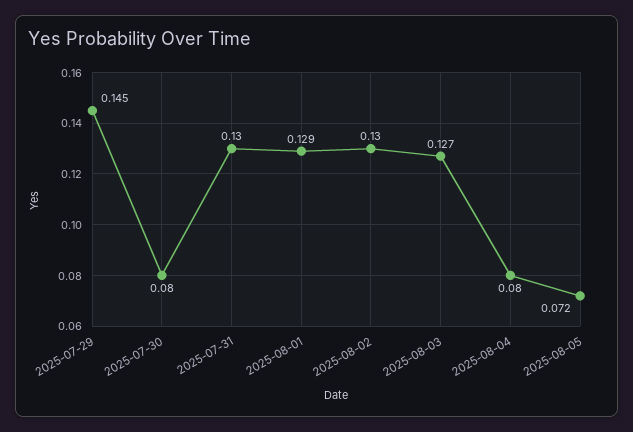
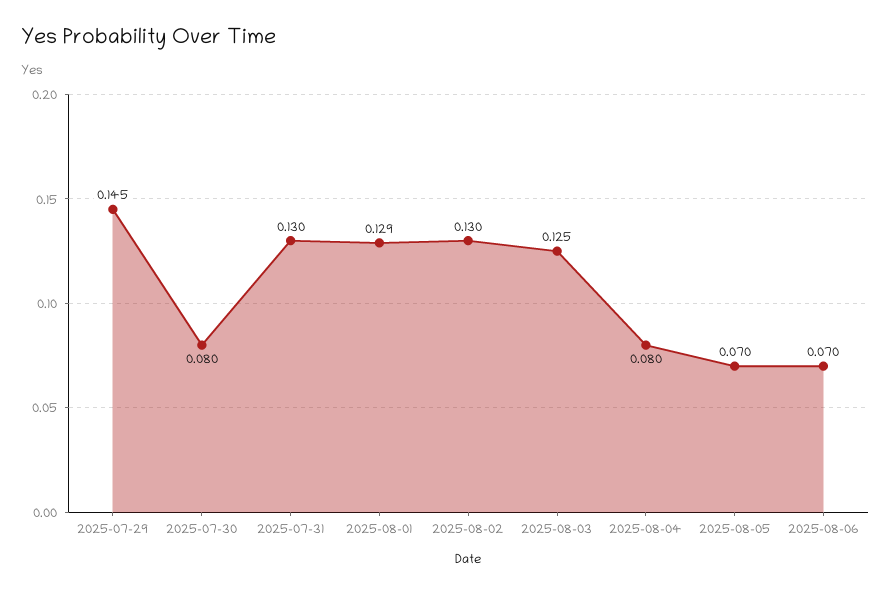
2025-08-03: 0.127 -> 0.125
2025-08-05: 0.072 -> 0.07
2025-08-06: none -> 0.07

